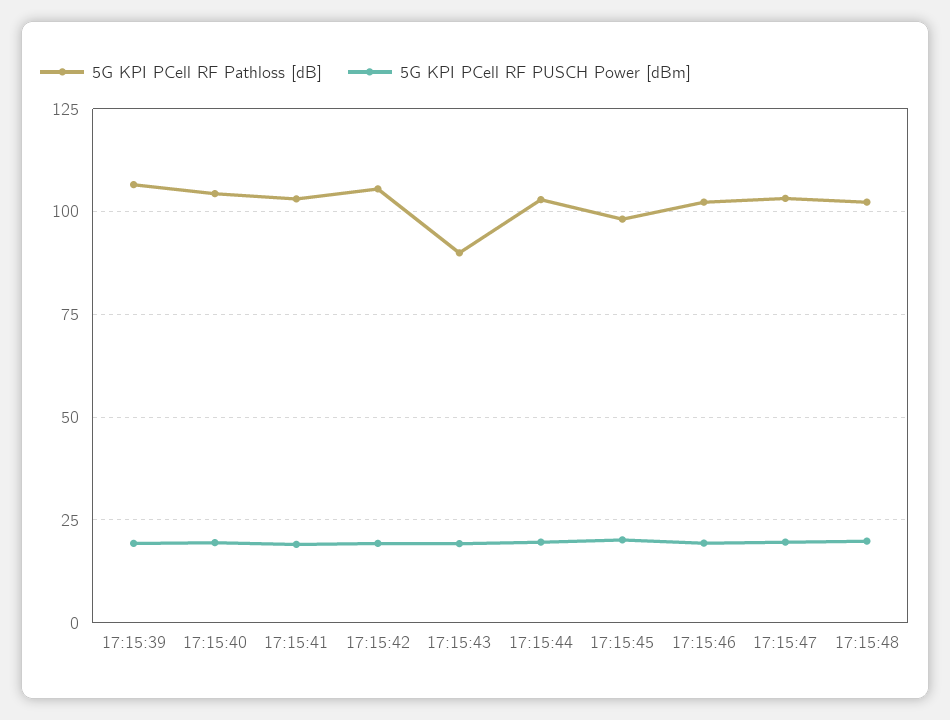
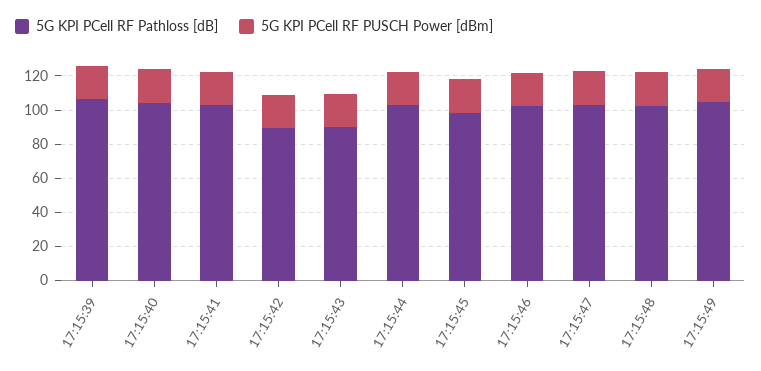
5G KPI PCell RF Pathloss [dB], 17:15:42: 105 -> 90
5G KPI PCell RF Pathloss [dB], 17:15:49: none -> 105
5G KPI PCell RF PUSCH Power [dBm], 17:15:49: none -> 20

